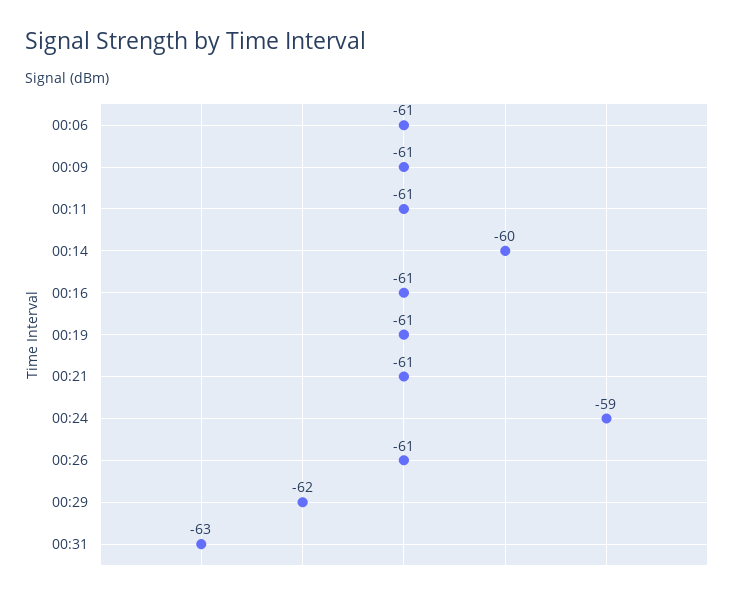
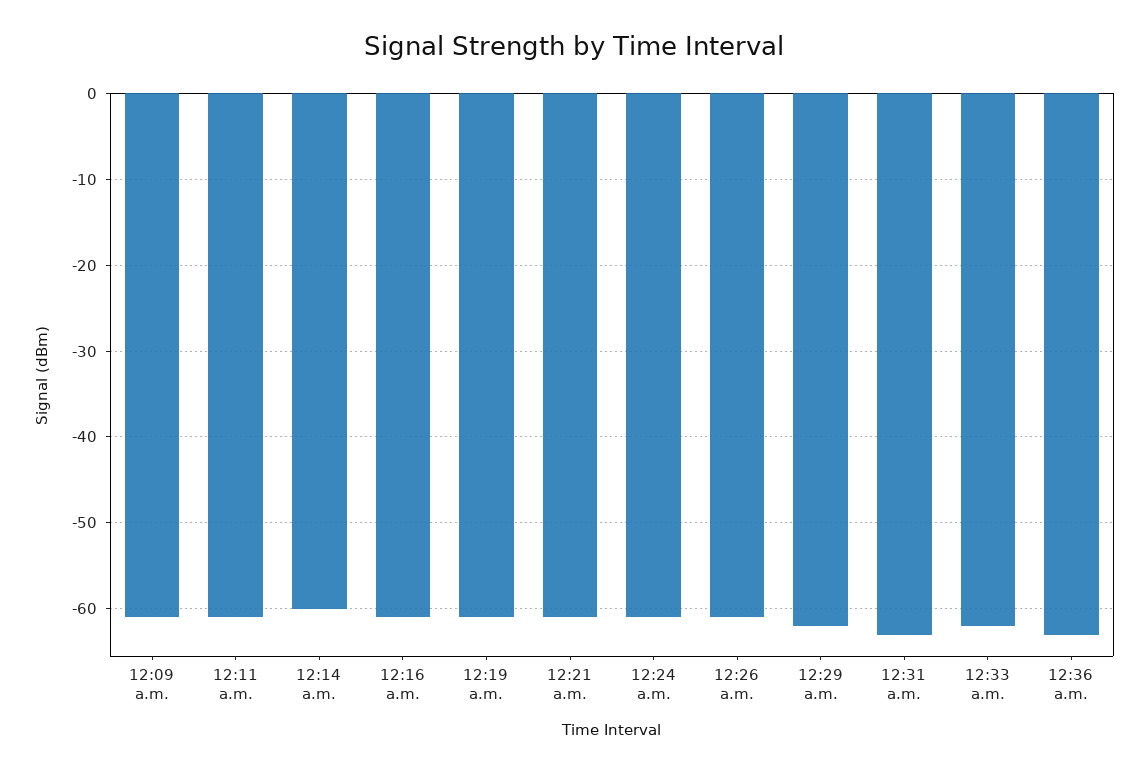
00:06: -61 -> none
00:24: -59 -> -61
12:33 a.m.: none -> -62
12:36 a.m.: none -> -63

